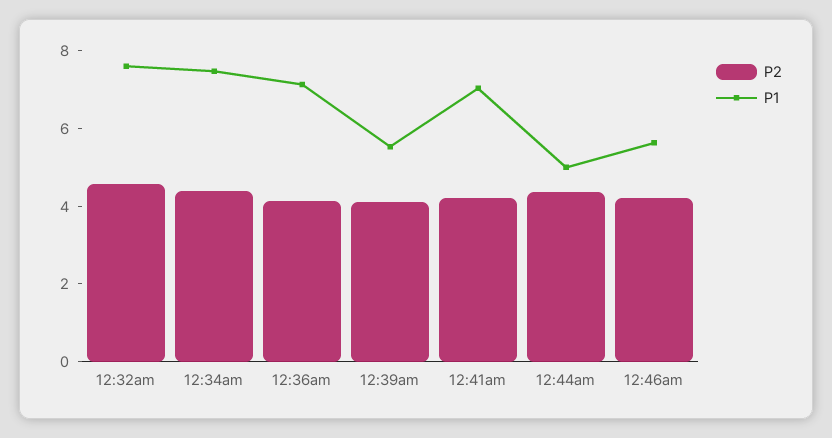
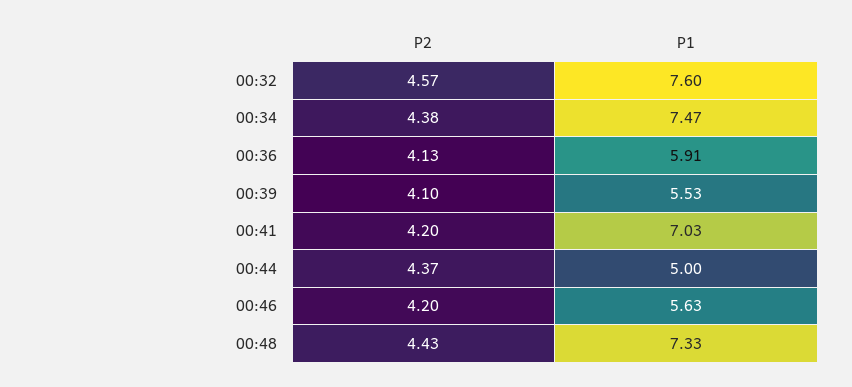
P1, 12:36am: 7 -> 5.91
P2, 00:48: none -> 4.43
P1, 00:48: none -> 7.33

